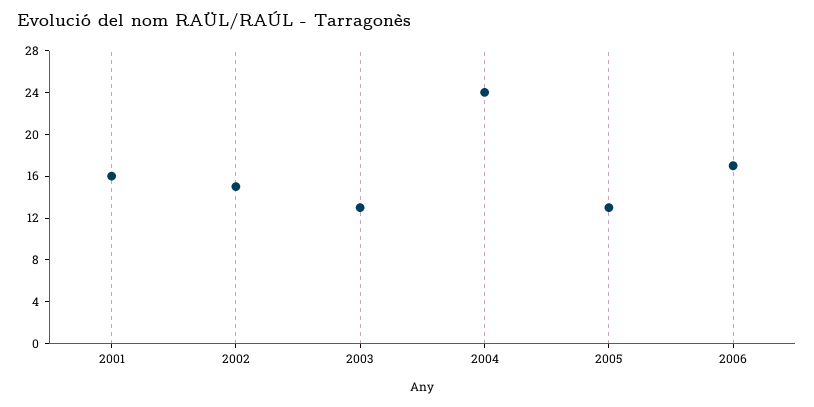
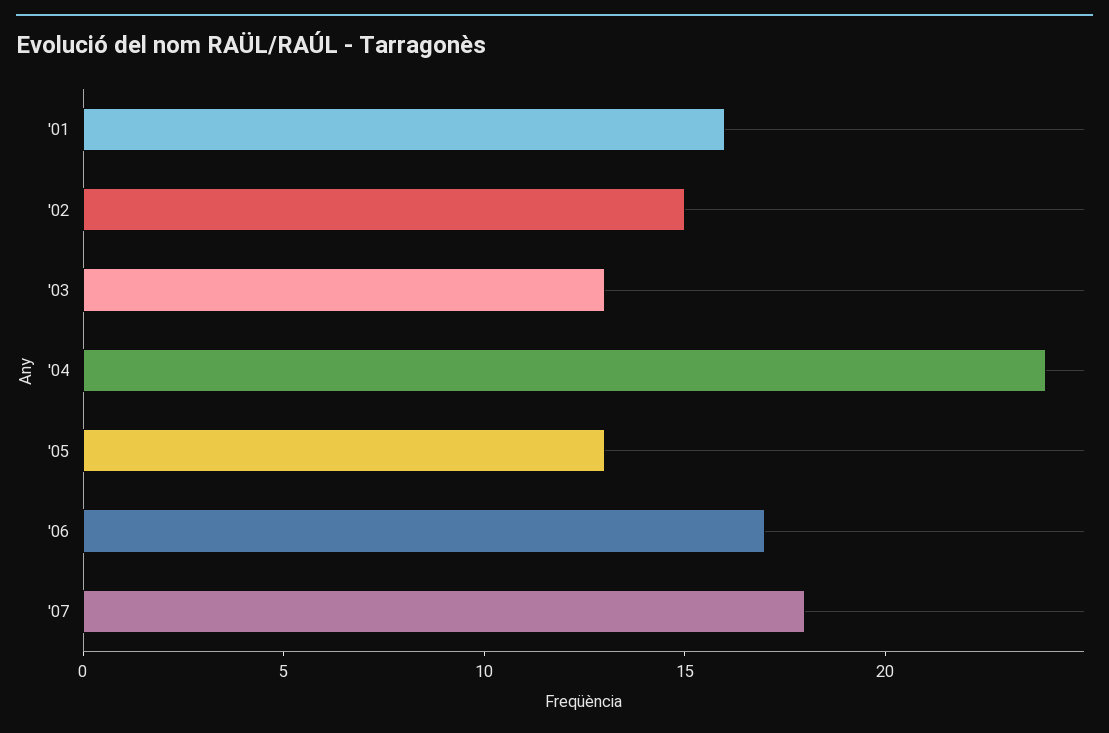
'07: none -> 18

